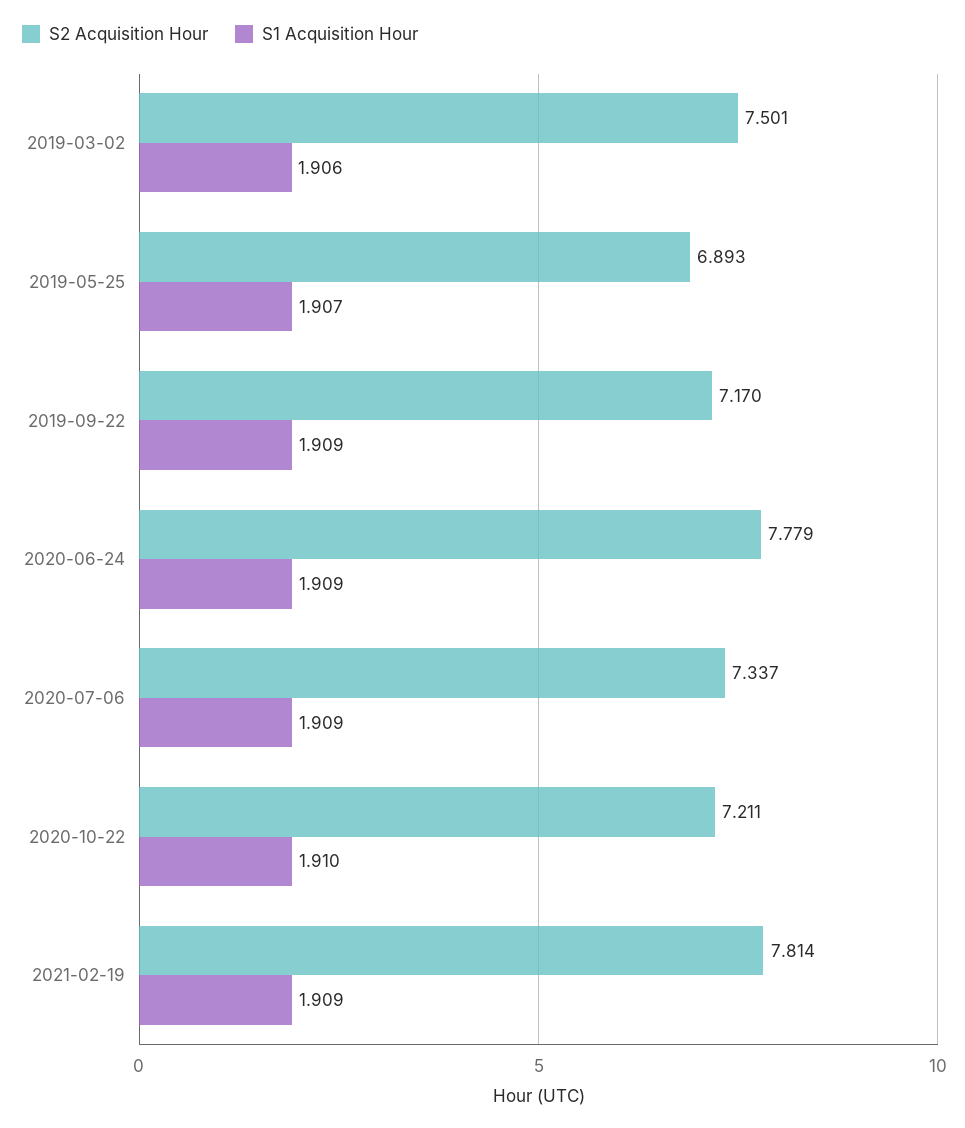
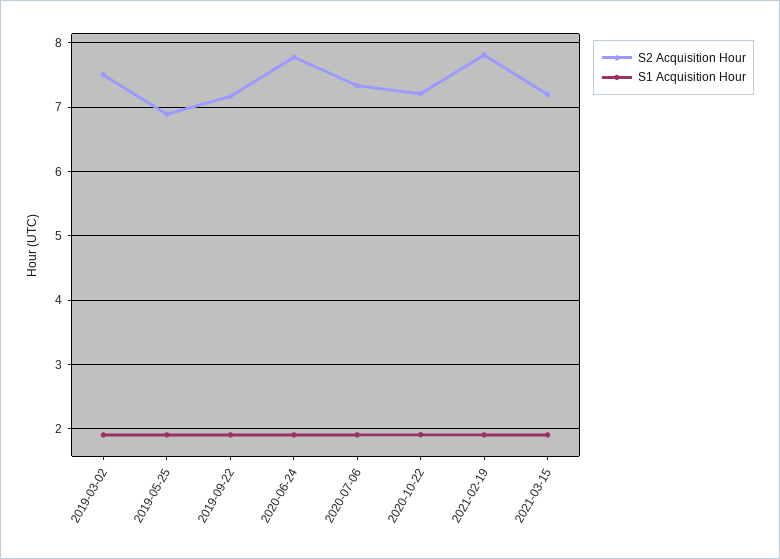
S2 Acquisition Hour, 2021-03-15: none -> 7.2
S1 Acquisition Hour, 2021-03-15: none -> 1.9

